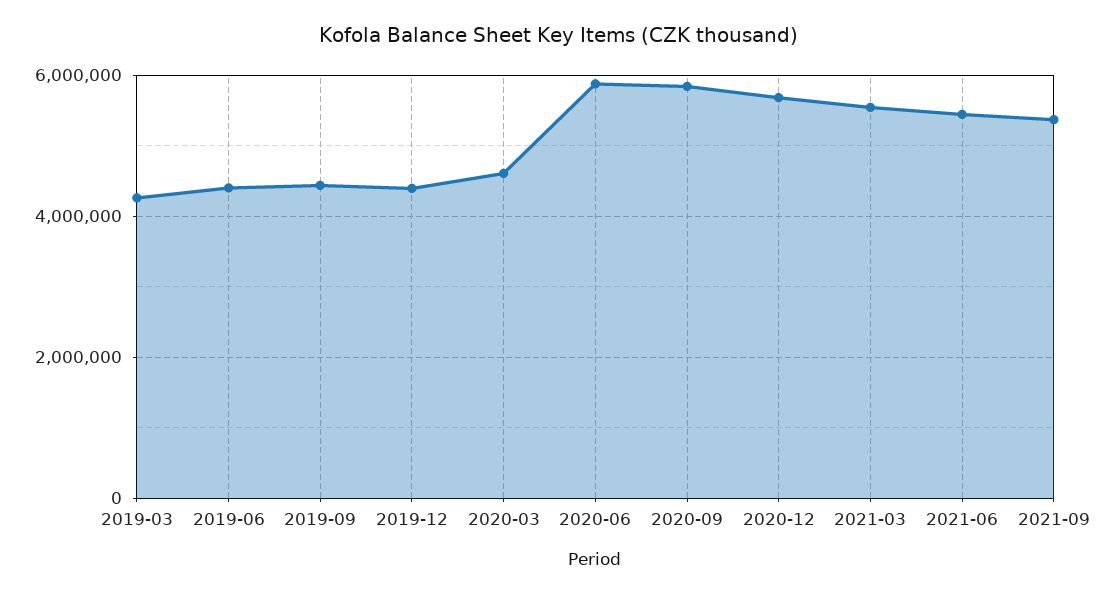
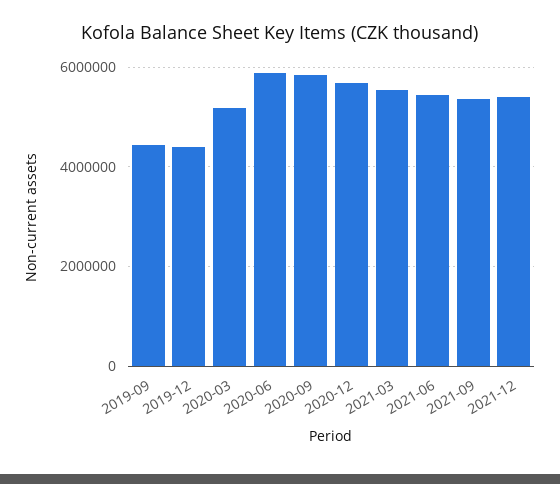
2019-03: 4200000 -> none
2019-06: 4400000 -> none
2020-03: 4600000 -> 5200000
2021-12: none -> 5400000

